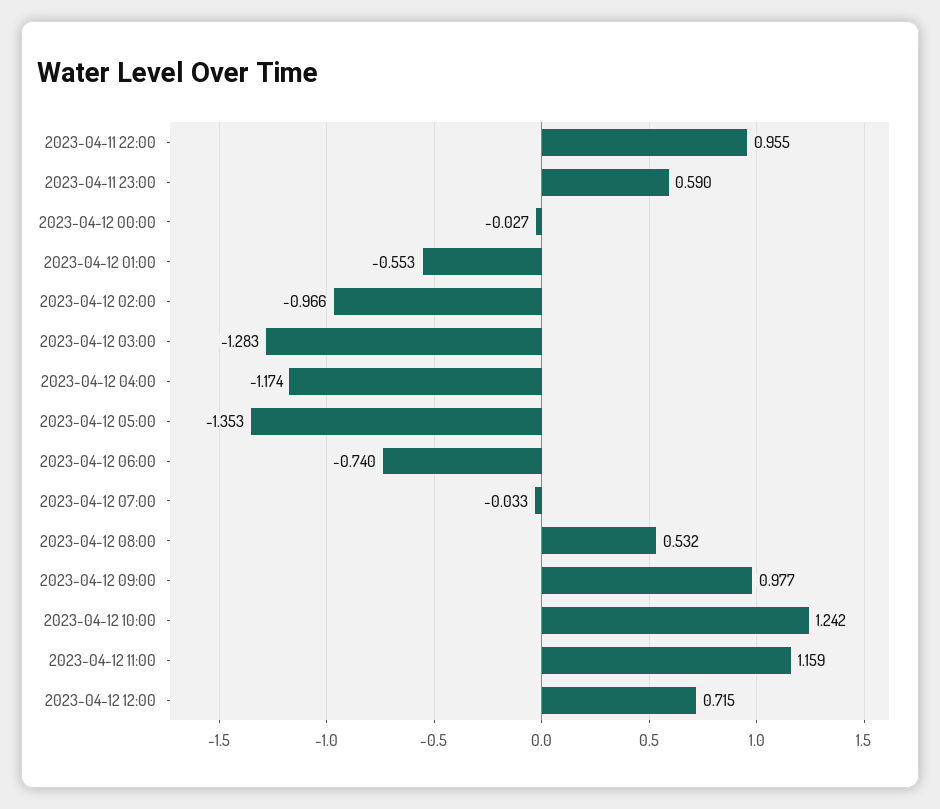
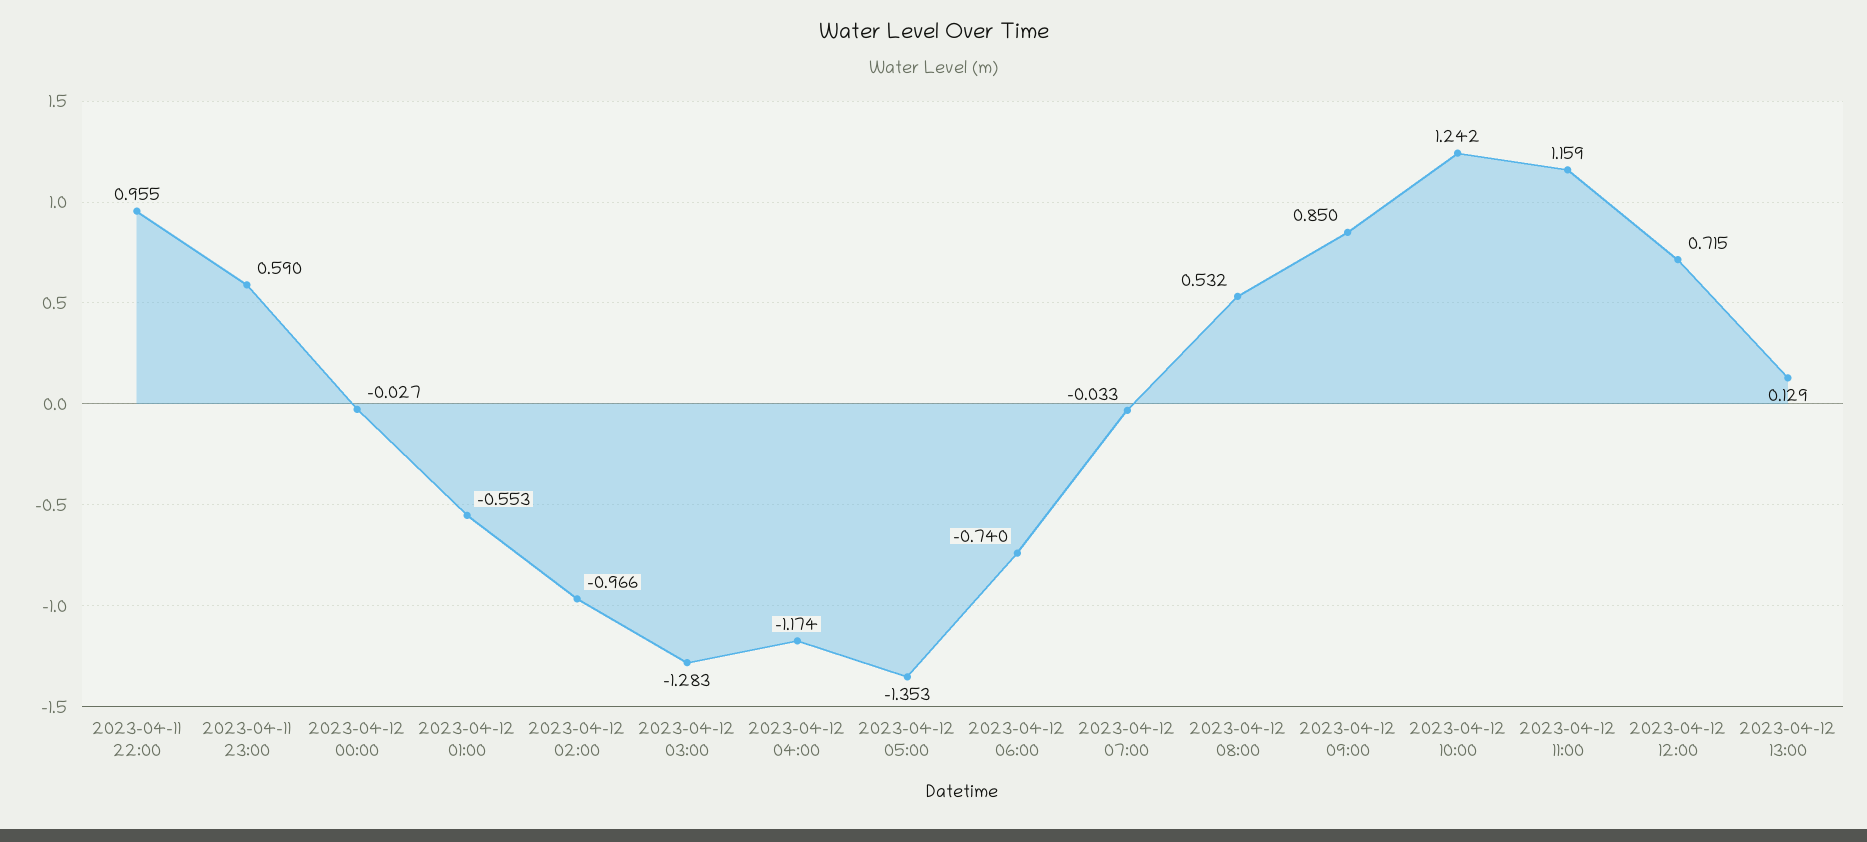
2023-04-12 09:00: 0.977 -> 0.85
2023-04-12 13:00: none -> 0.129

